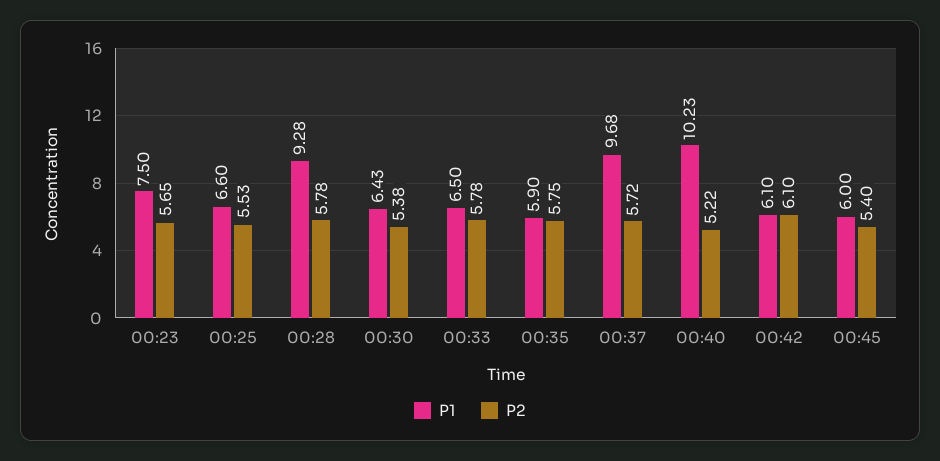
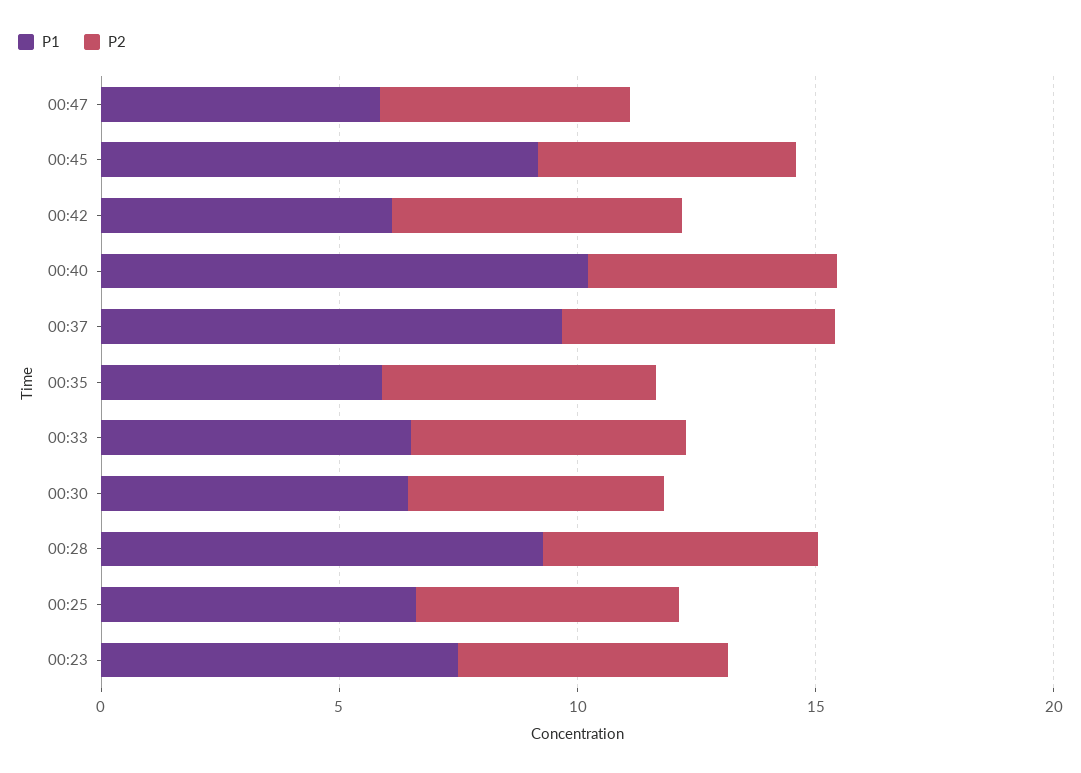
P1, 00:45: 6 -> 9
P1, 00:47: none -> 6
P2, 00:47: none -> 5

